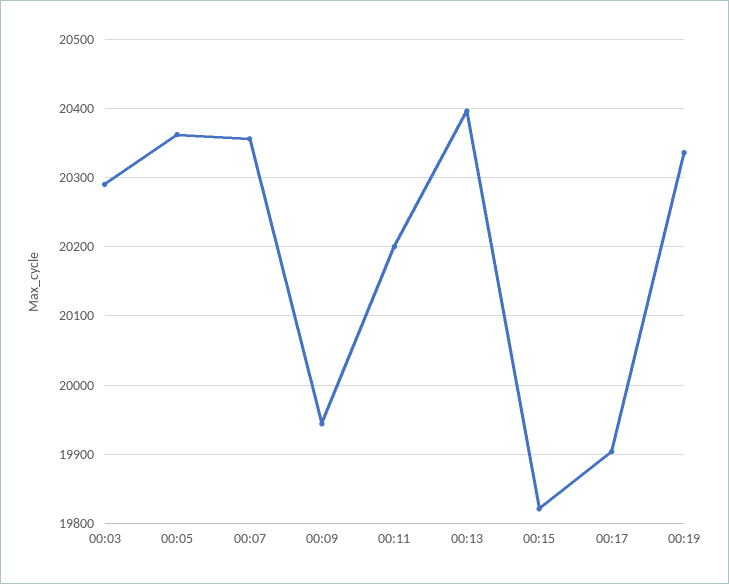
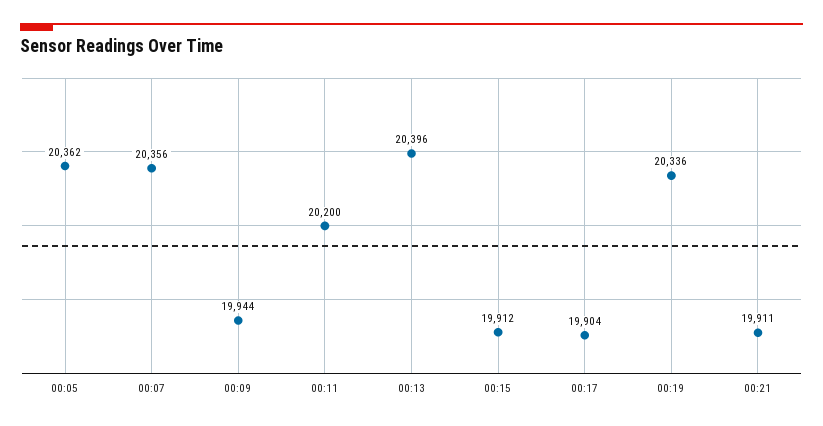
00:03: 20290 -> none
00:15: 19820 -> 19912
00:21: none -> 19911

